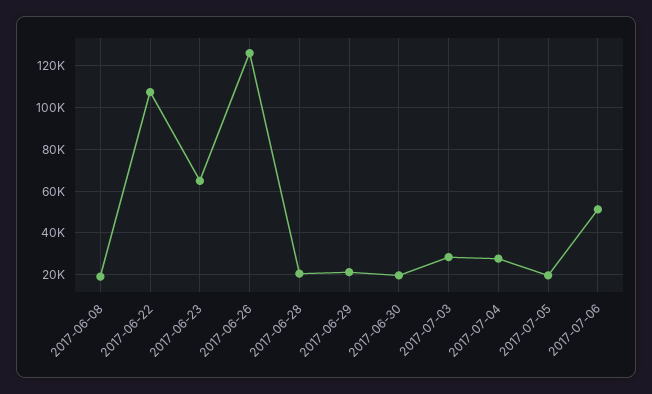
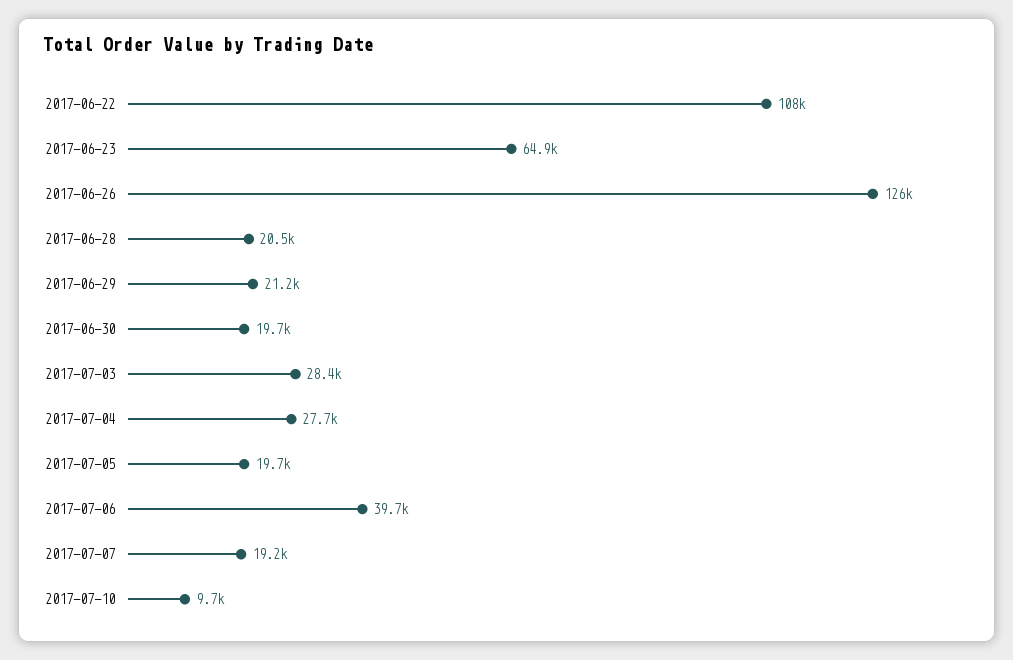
2017-06-08: 20000 -> none
2017-07-06: 50000 -> 39700
2017-07-07: none -> 19200
2017-07-10: none -> 9700

